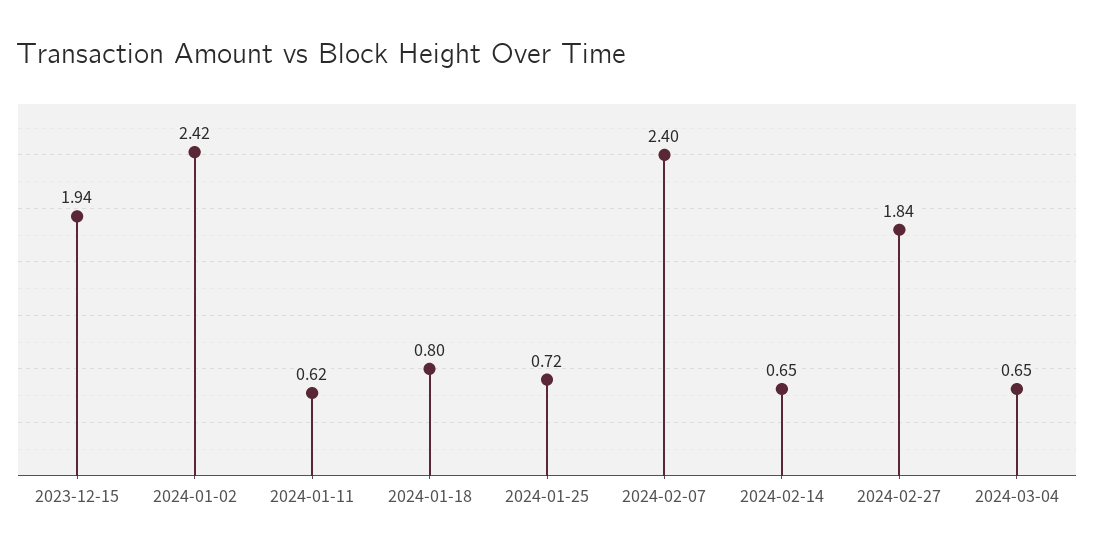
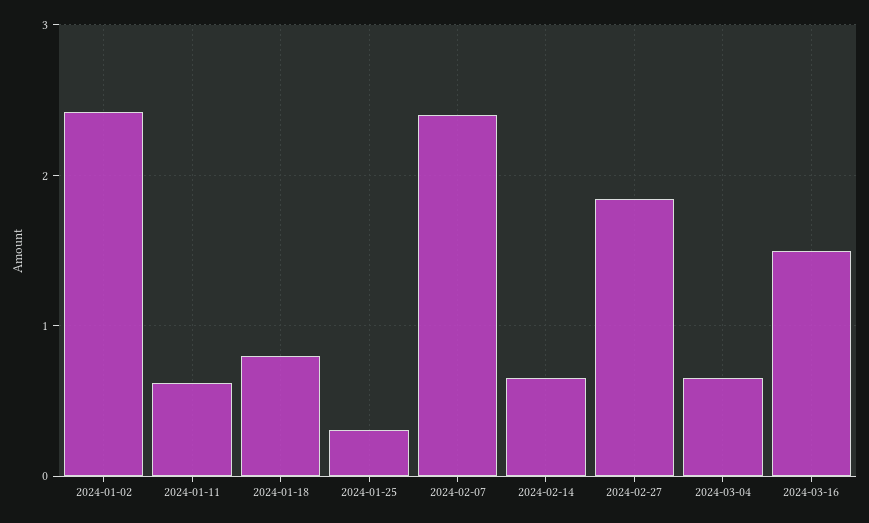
2023-12-15: 1.94 -> none
2024-01-25: 0.72 -> 0.3
2024-03-16: none -> 1.5

